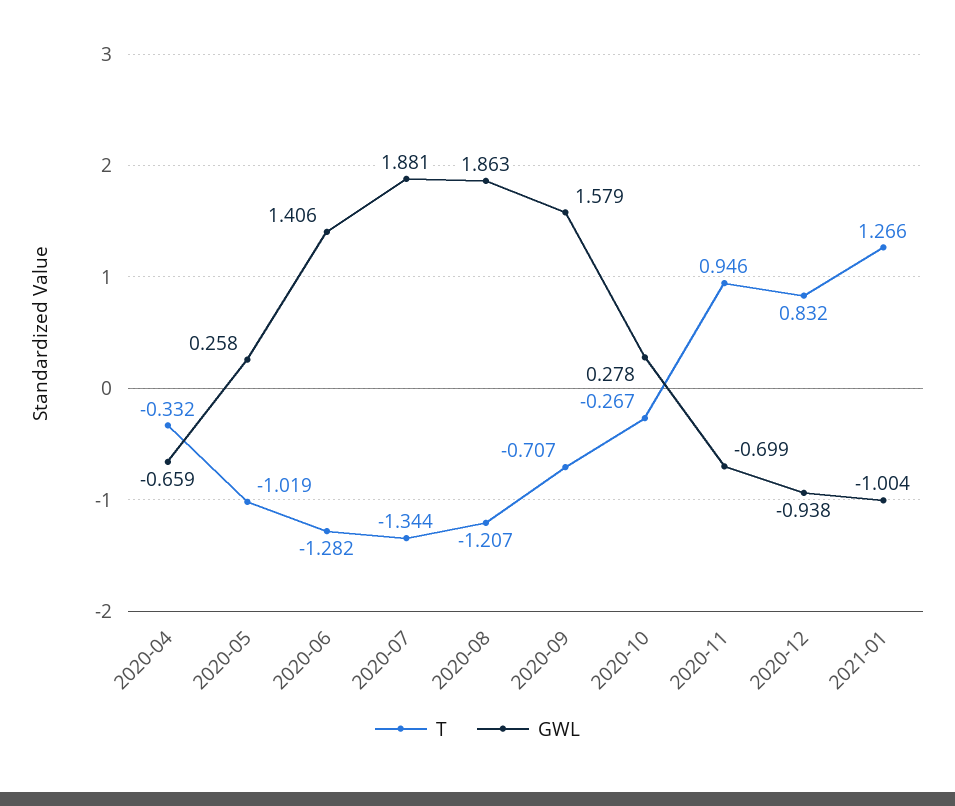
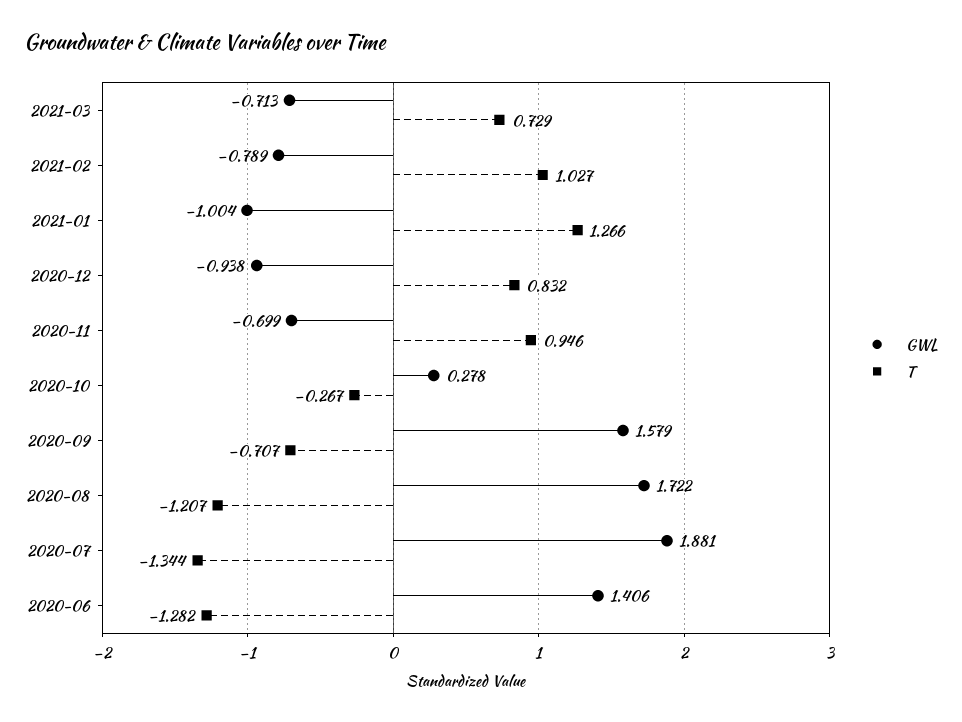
T, 2020-04: -0.332 -> none
GWL, 2020-04: -0.659 -> none
T, 2020-05: -1.019 -> none
GWL, 2020-05: 0.258 -> none
GWL, 2020-08: 1.863 -> 1.722
GWL, 2021-03: none -> -0.713
T, 2021-03: none -> 0.729
GWL, 2021-02: none -> -0.789
T, 2021-02: none -> 1.027

